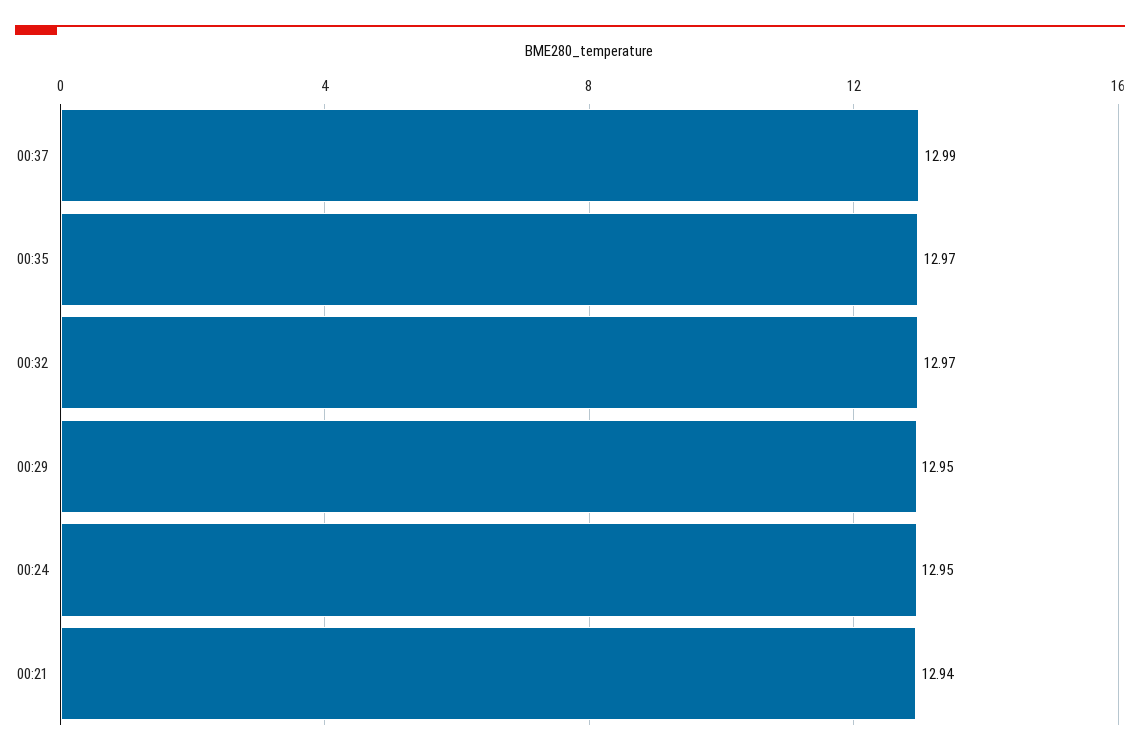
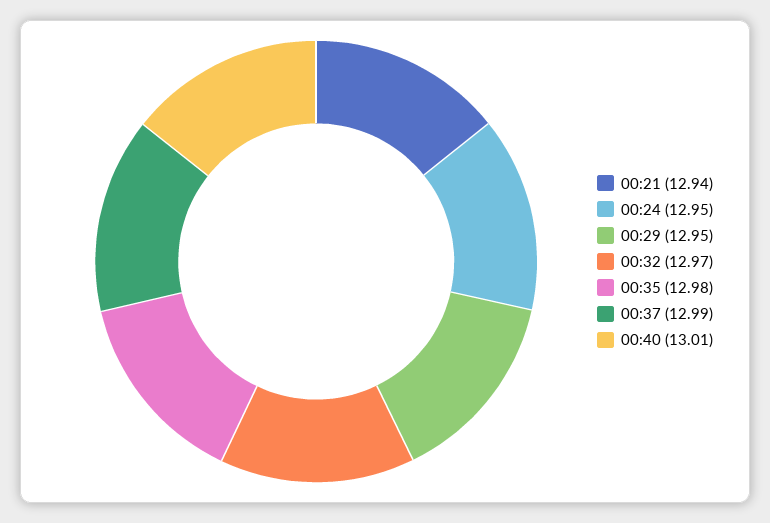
00:35: 12.97 -> 12.98
00:40: none -> 13.01

